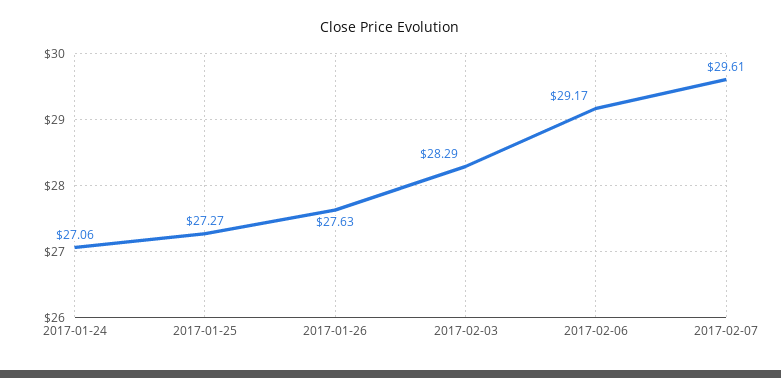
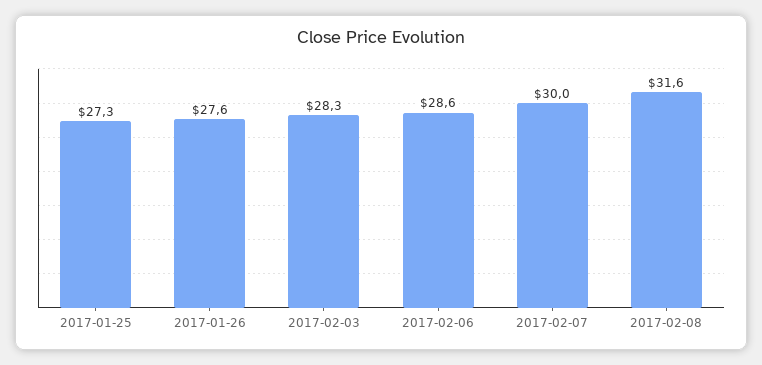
2017-01-24: 27.06 -> none
2017-02-06: 29.17 -> 28.6
2017-02-07: 29.61 -> 30
2017-02-08: none -> 31.6

